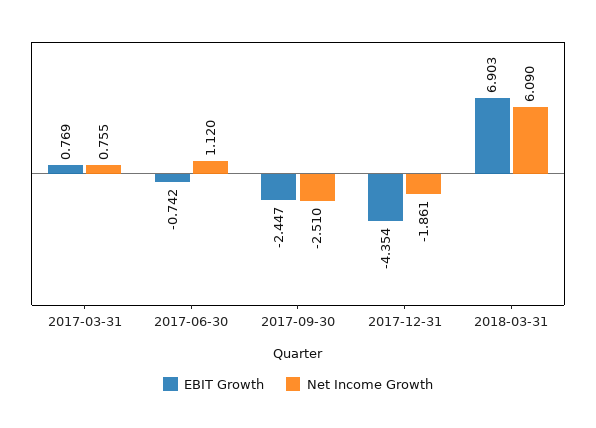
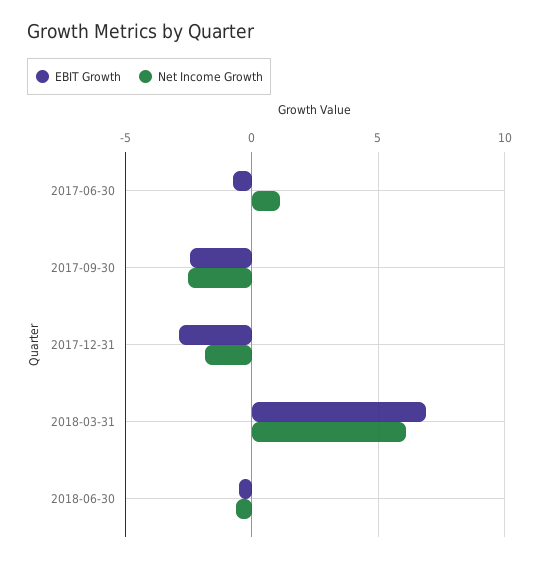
EBIT Growth, 2017-03-31: 0.769 -> none
Net Income Growth, 2017-03-31: 0.755 -> none
EBIT Growth, 2017-12-31: -4.354 -> -3
EBIT Growth, 2018-06-30: none -> -0.5
Net Income Growth, 2018-06-30: none -> -0.5

